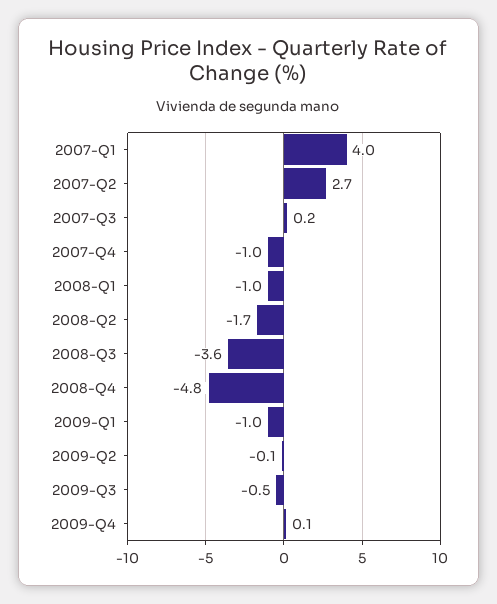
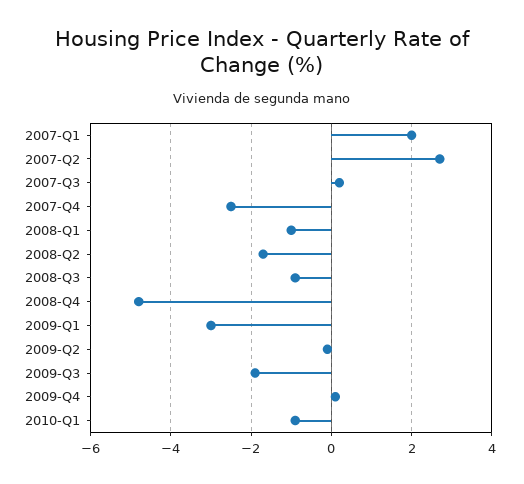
2007-Q1: 4 -> 2
2007-Q4: -1 -> -2.5
2008-Q3: -3.6 -> -1
2009-Q1: -1 -> -3
2009-Q3: -0.5 -> -2
2010-Q1: none -> -1

